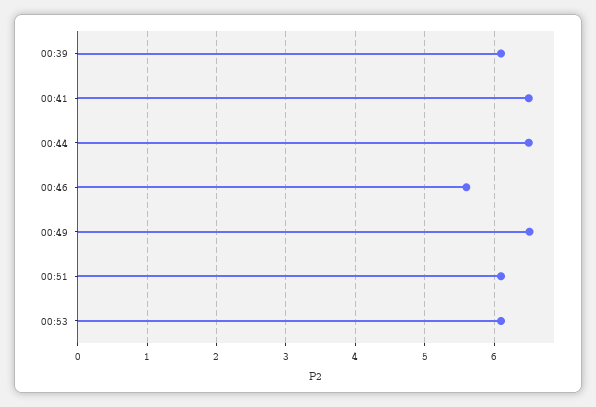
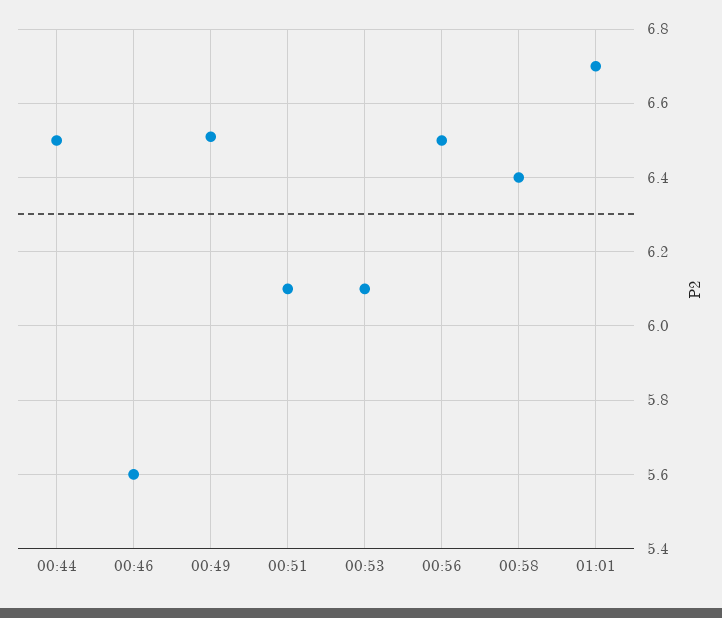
00:39: 6.1 -> none
00:41: 6.5 -> none
00:56: none -> 6.5
00:58: none -> 6.4
01:01: none -> 6.7

